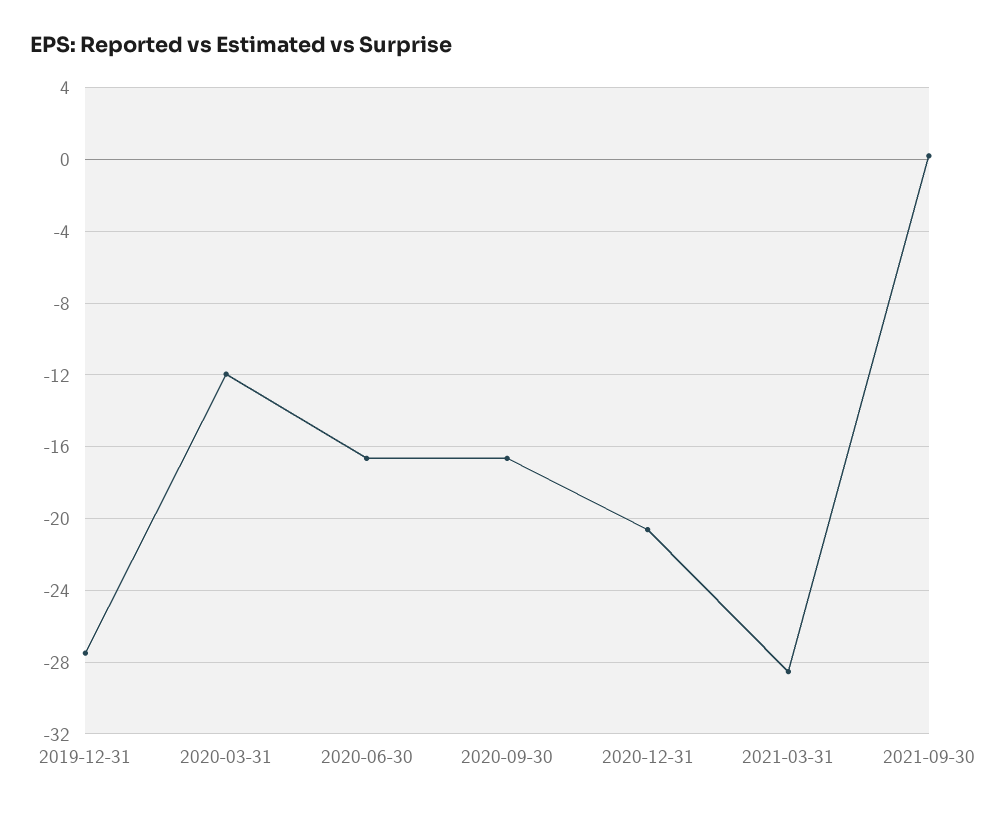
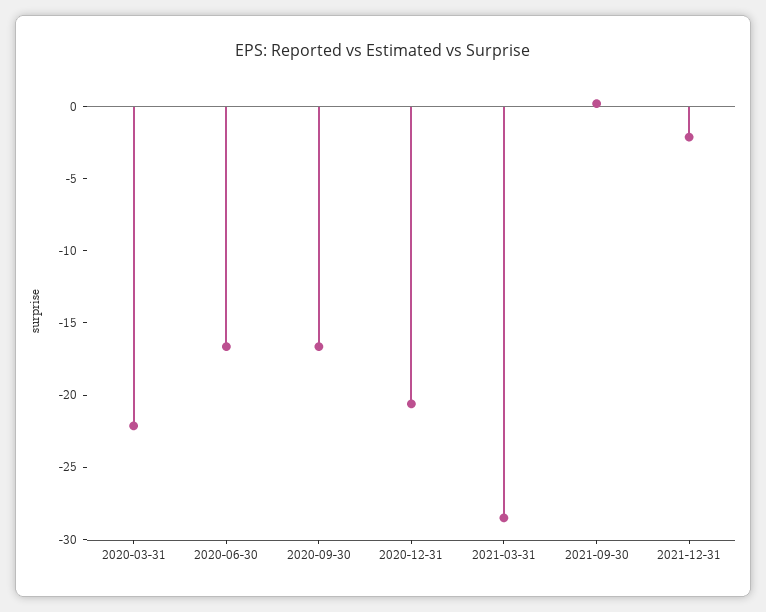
2019-12-31: -27.5 -> none
2020-03-31: -12 -> -22
2021-12-31: none -> -2

